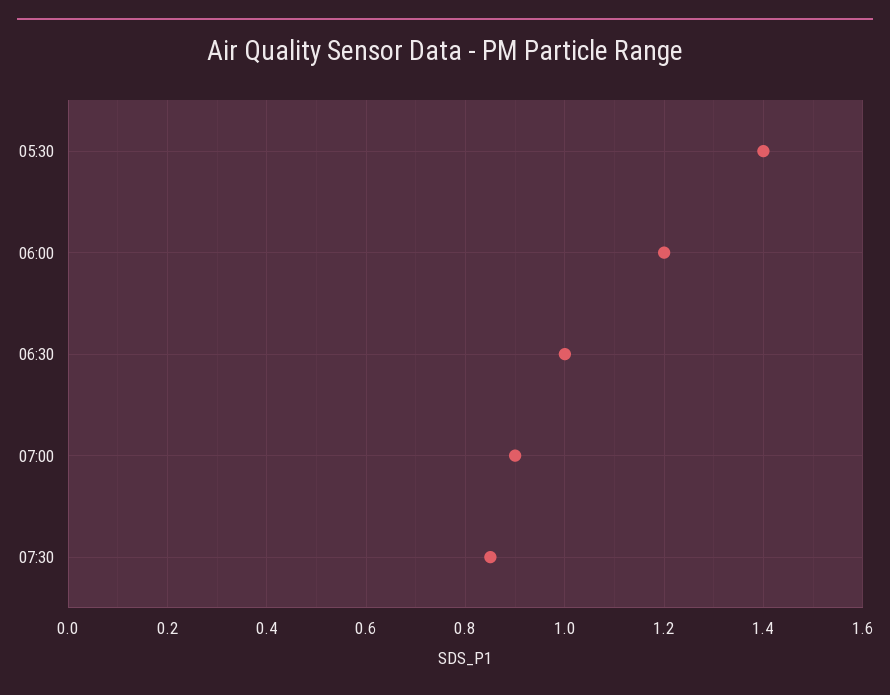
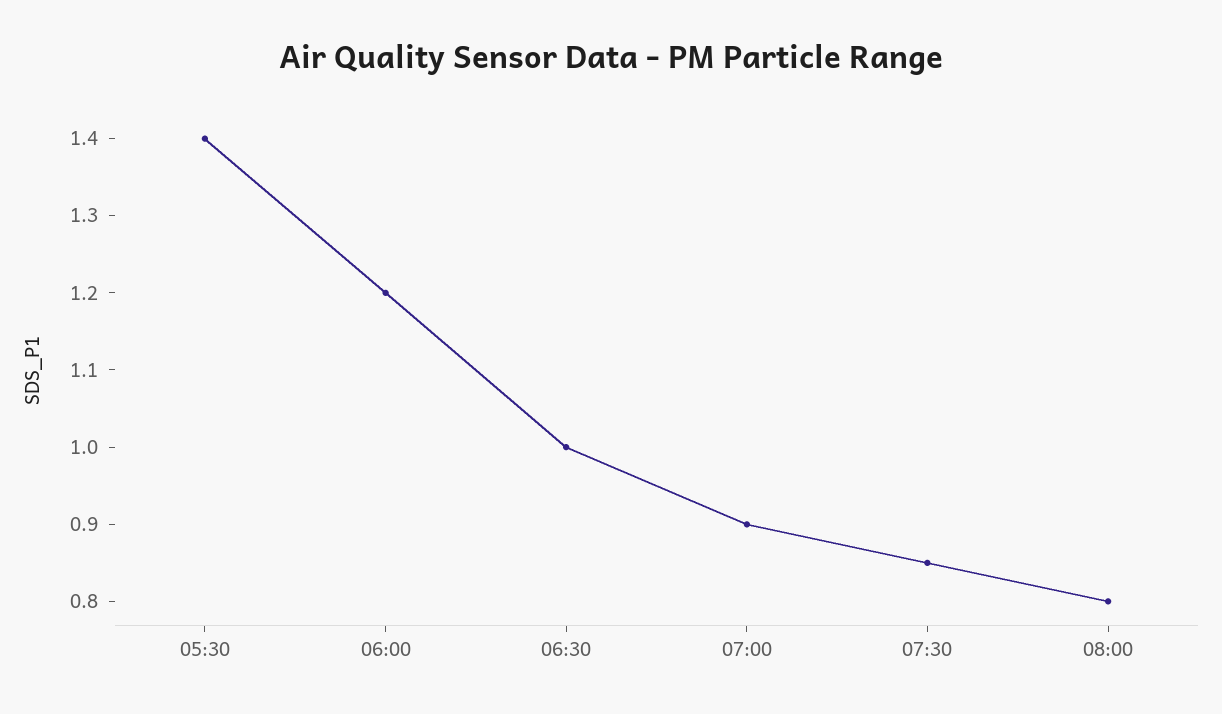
08:00: none -> 0.8

